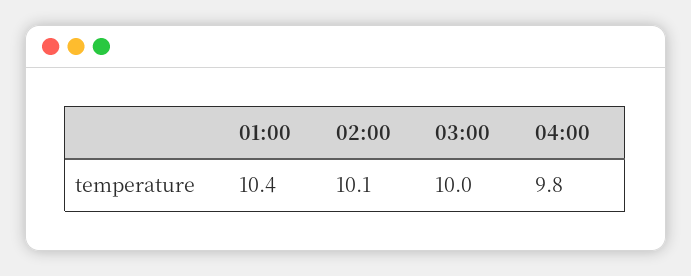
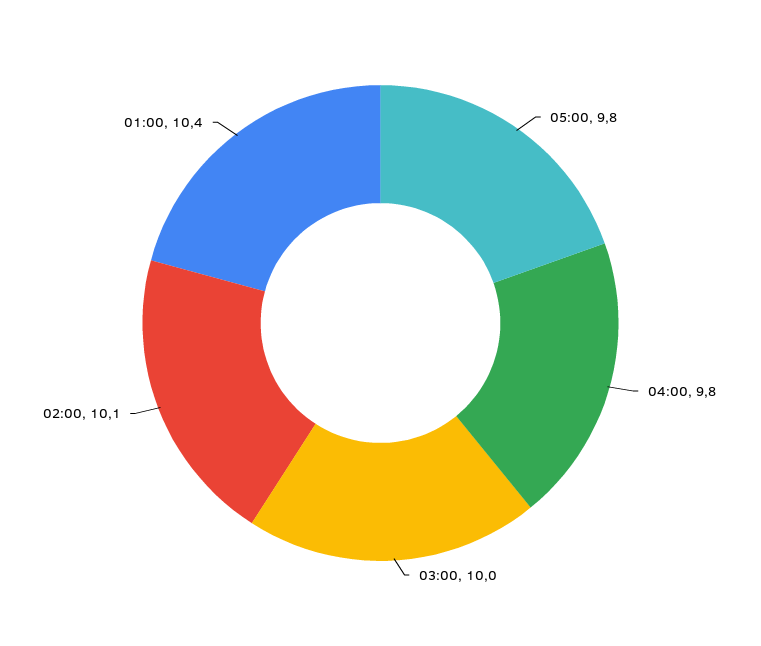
05:00: none -> 9.8

